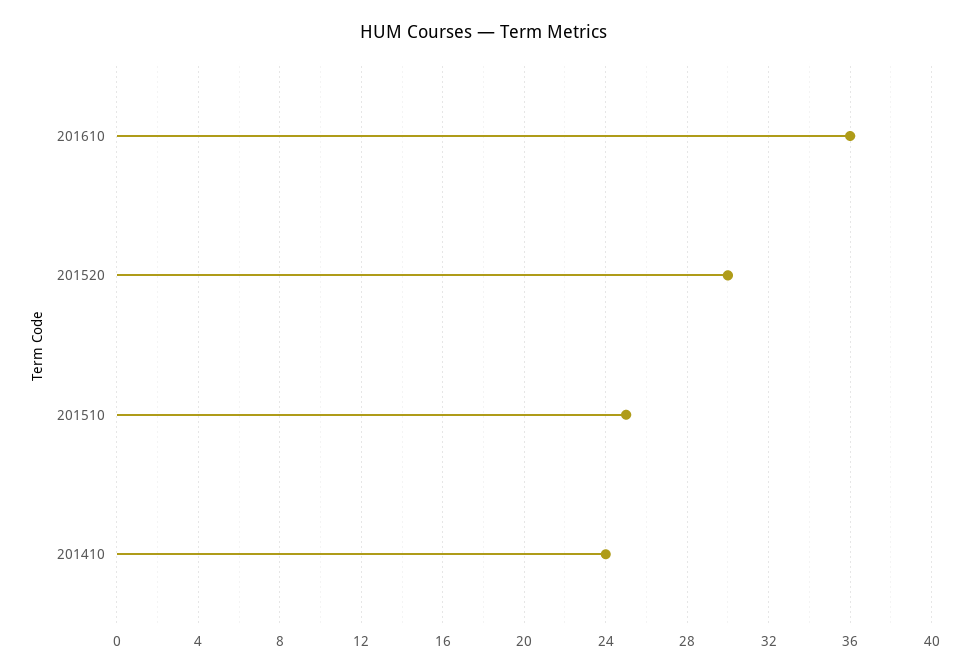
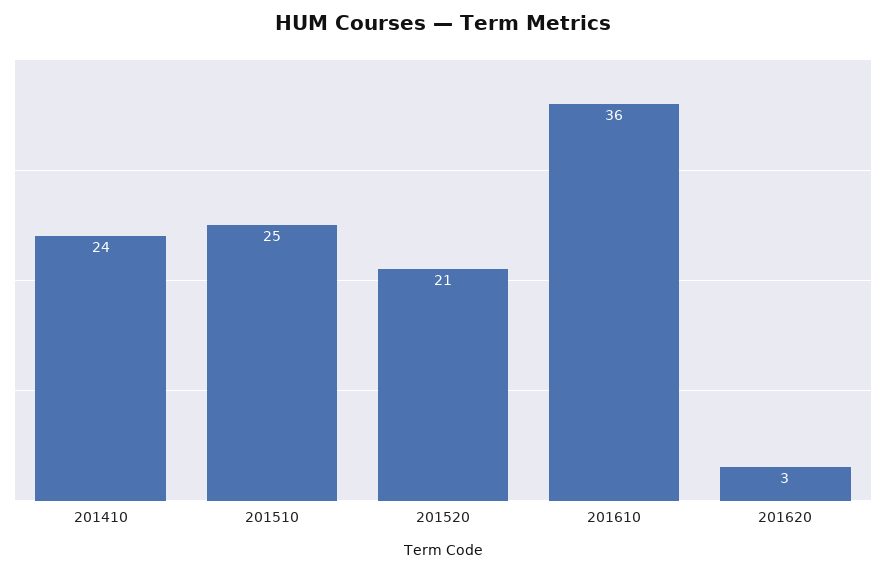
201520: 30 -> 21
201620: none -> 3

